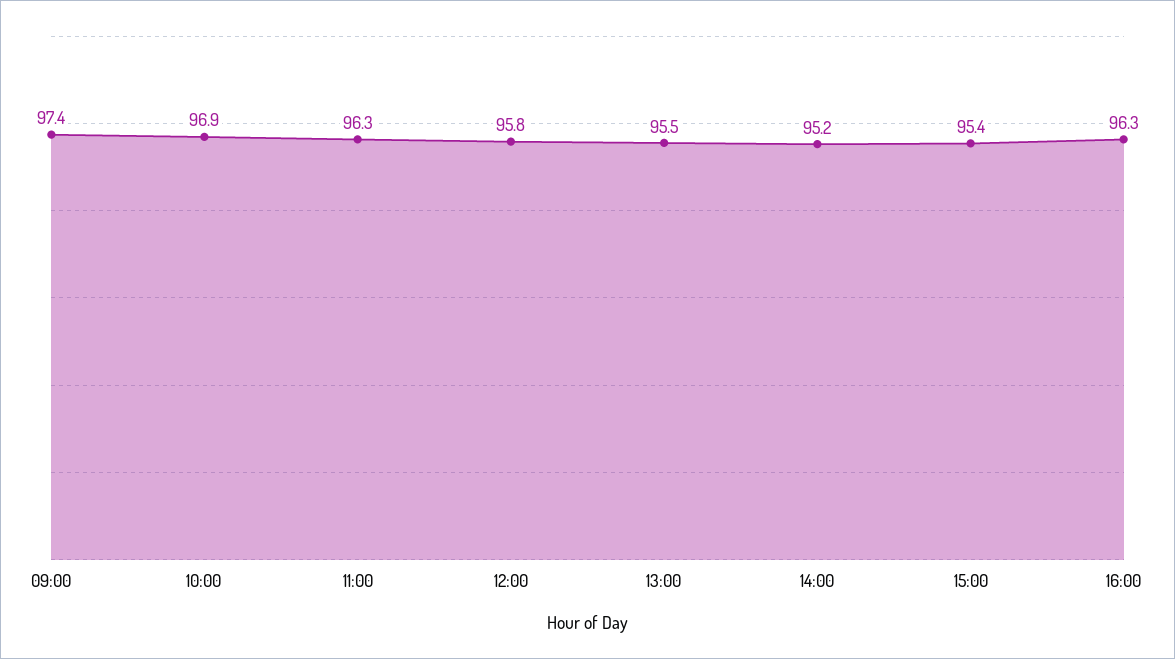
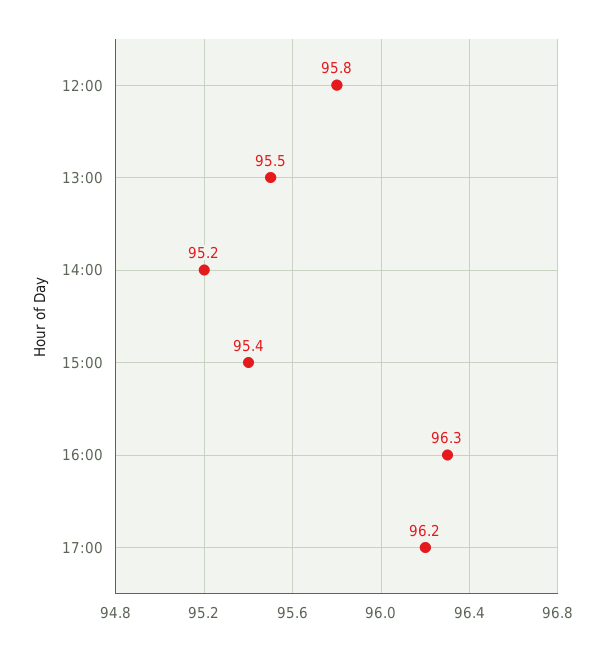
09:00: 97.4 -> none
10:00: 96.9 -> none
11:00: 96.3 -> none
17:00: none -> 96.2

